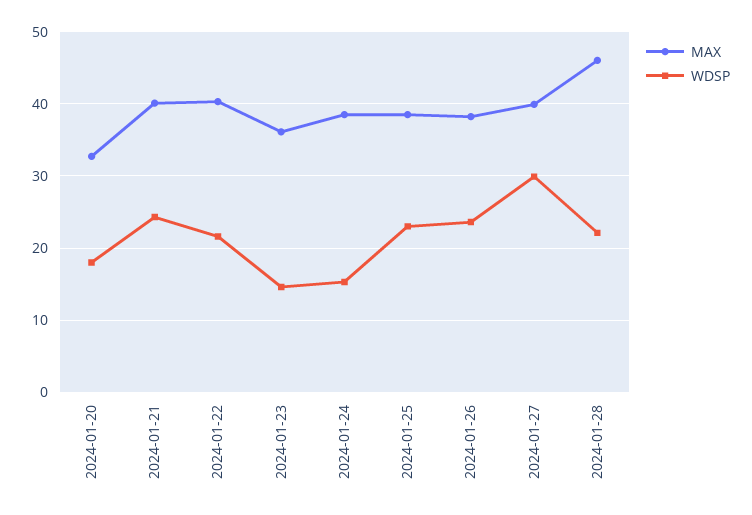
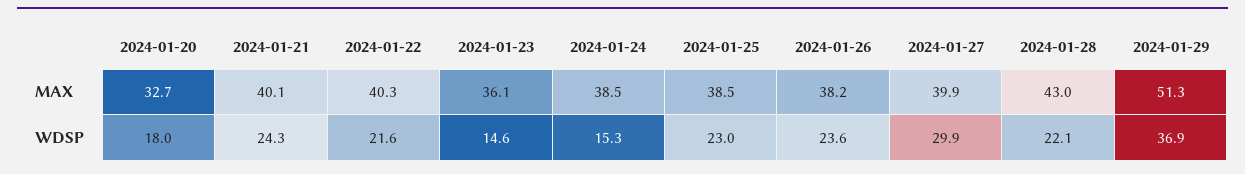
MAX, 2024-01-28: 46 -> 43
MAX, 2024-01-29: none -> 51.3
WDSP, 2024-01-29: none -> 36.9

